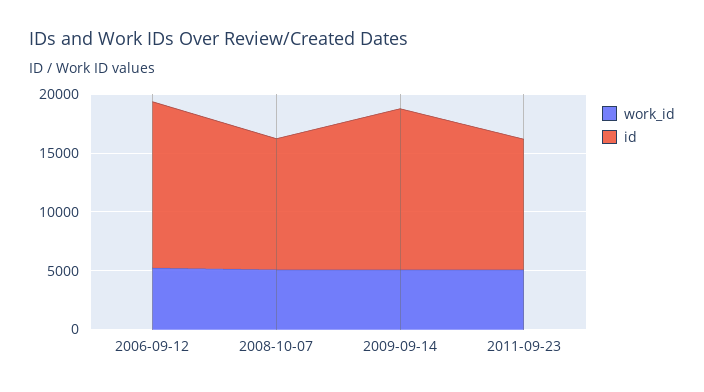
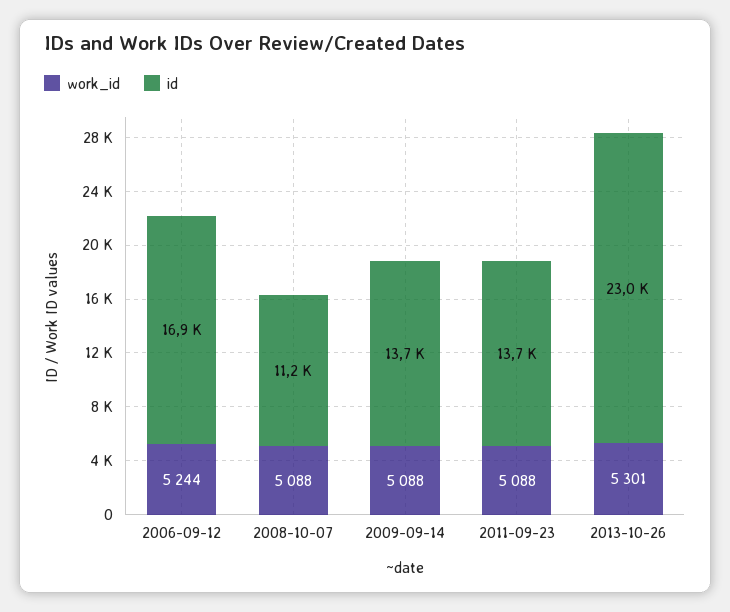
id, 2006-09-12: 14000 -> 16900
id, 2011-09-23: 11000 -> 13700
work_id, 2013-10-26: none -> 5301
id, 2013-10-26: none -> 23000

